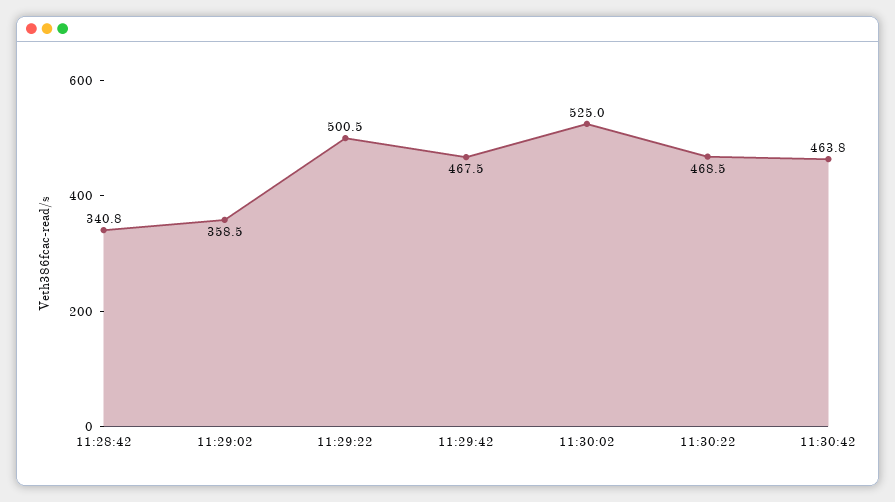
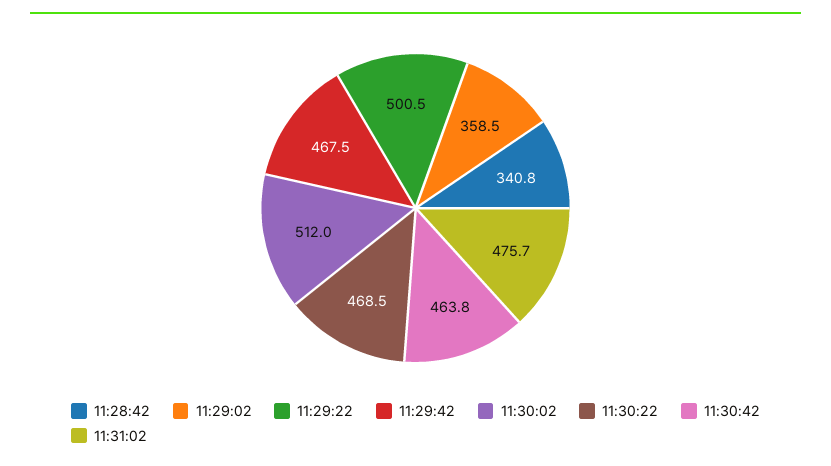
11:30:02: 525 -> 512
11:31:02: none -> 475.7

